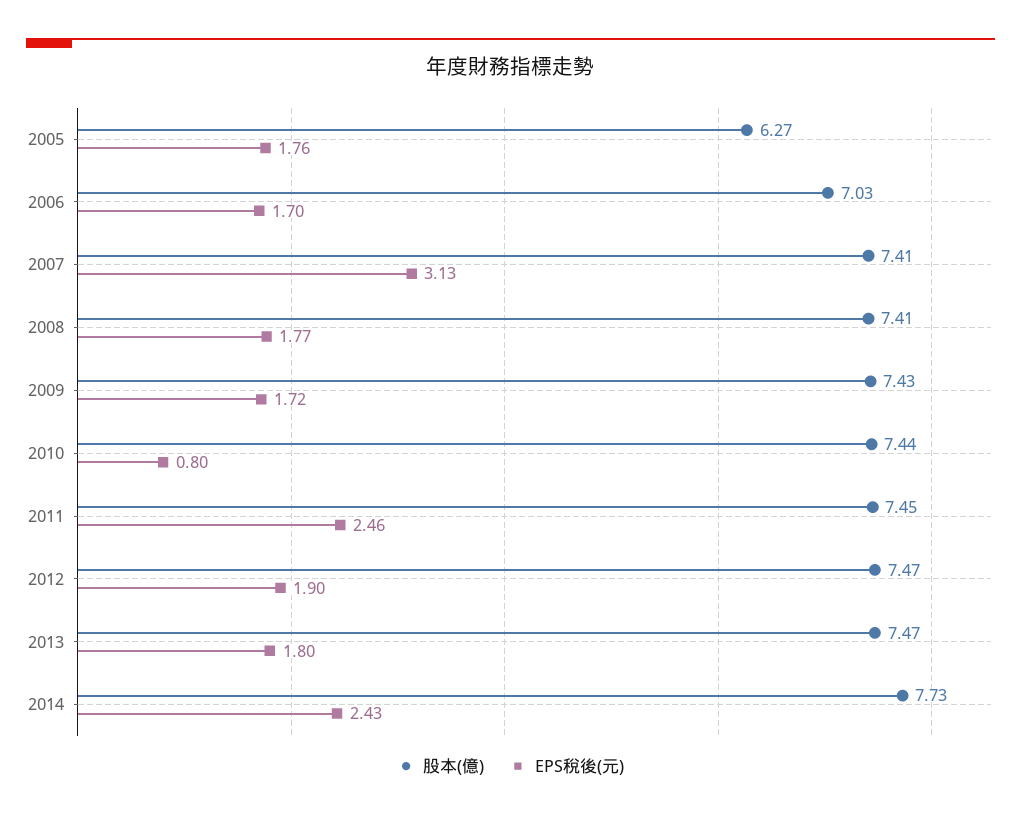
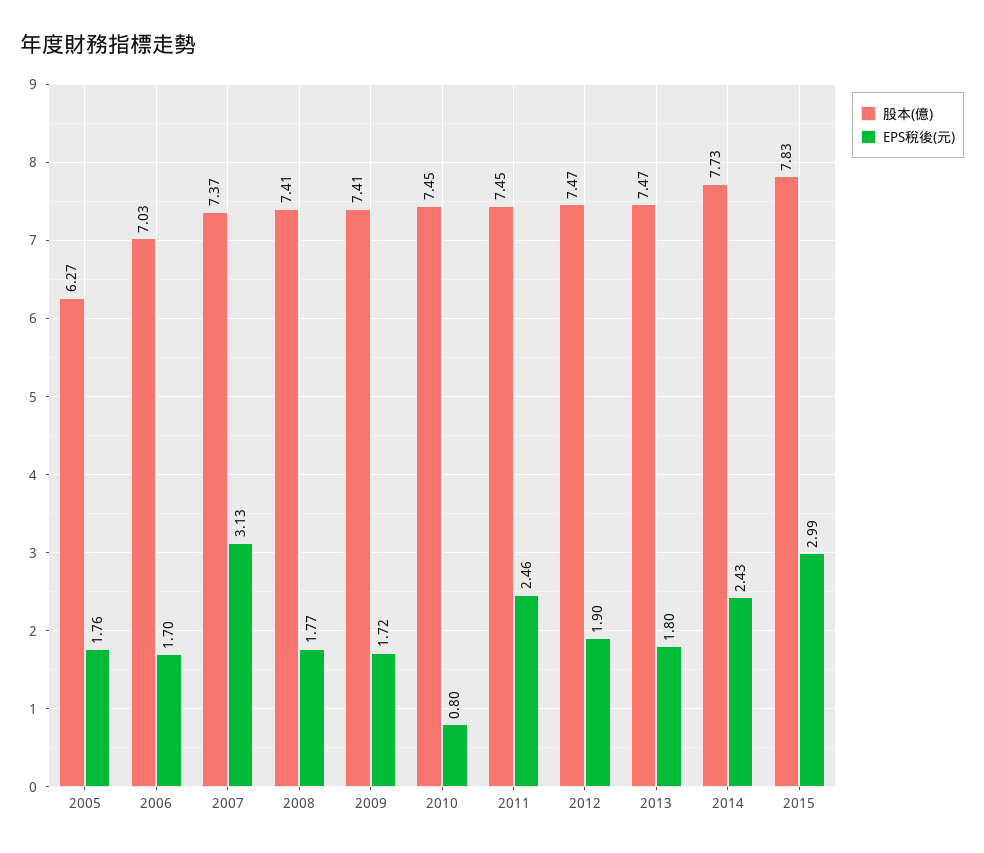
股本(億), 2007: 7.41 -> 7.37
股本(億), 2009: 7.43 -> 7.41
股本(億), 2010: 7.44 -> 7.45
股本(億), 2015: none -> 7.83
EPS稅後(元), 2015: none -> 2.99

